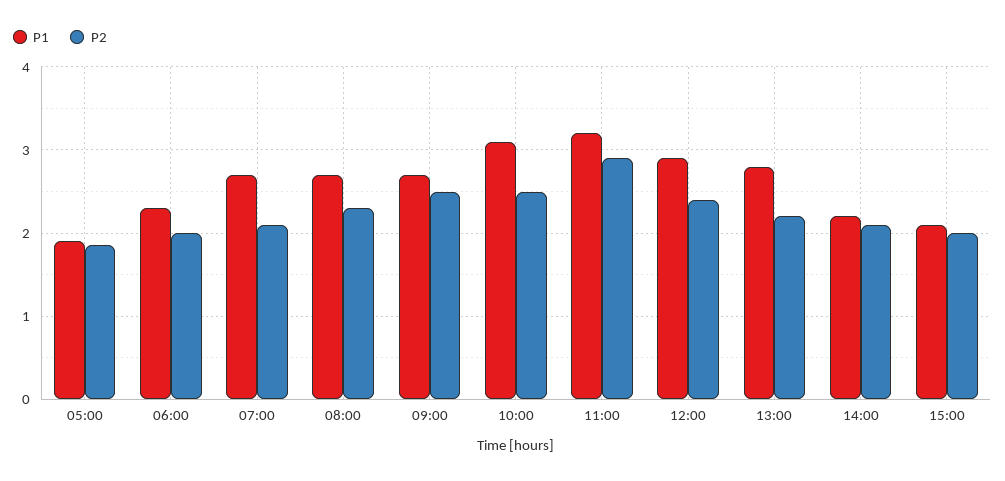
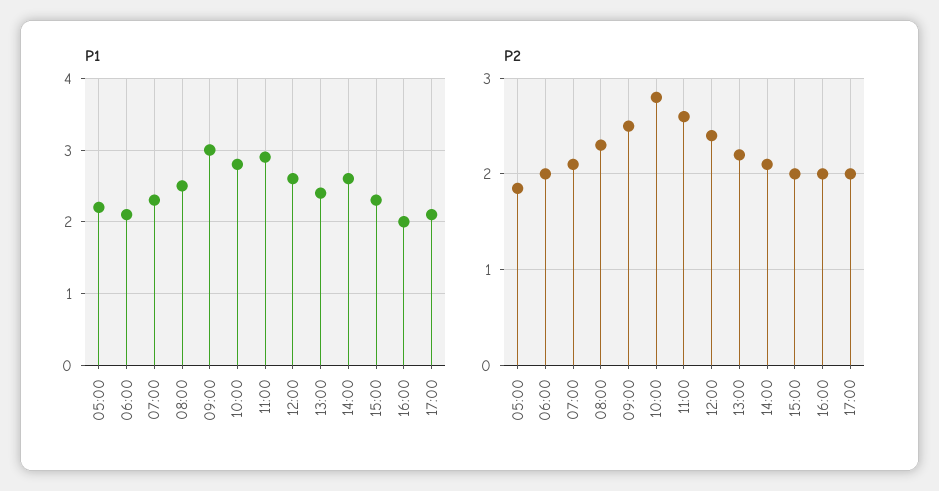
P1, 05:00: 1.9 -> 2.2
P1, 06:00: 2.3 -> 2.1
P1, 07:00: 2.7 -> 2.3
P1, 08:00: 2.7 -> 2.5
P1, 09:00: 2.7 -> 3
P1, 10:00: 3.1 -> 2.8
P2, 10:00: 2.5 -> 2.8
P1, 11:00: 3.2 -> 2.9
P2, 11:00: 2.9 -> 2.6
P1, 12:00: 2.9 -> 2.6
P1, 13:00: 2.8 -> 2.4
P1, 14:00: 2.2 -> 2.6
P1, 15:00: 2.1 -> 2.3
P1, 16:00: none -> 2
P1, 17:00: none -> 2.1
P2, 16:00: none -> 2
P2, 17:00: none -> 2

